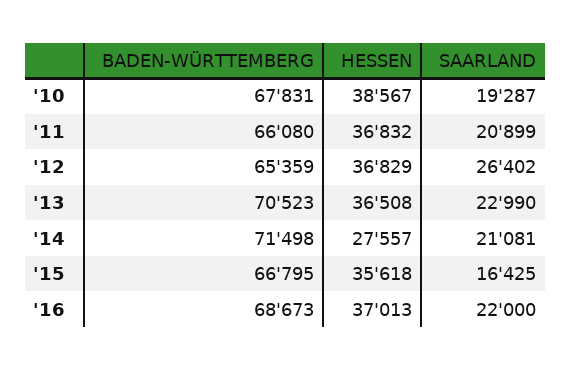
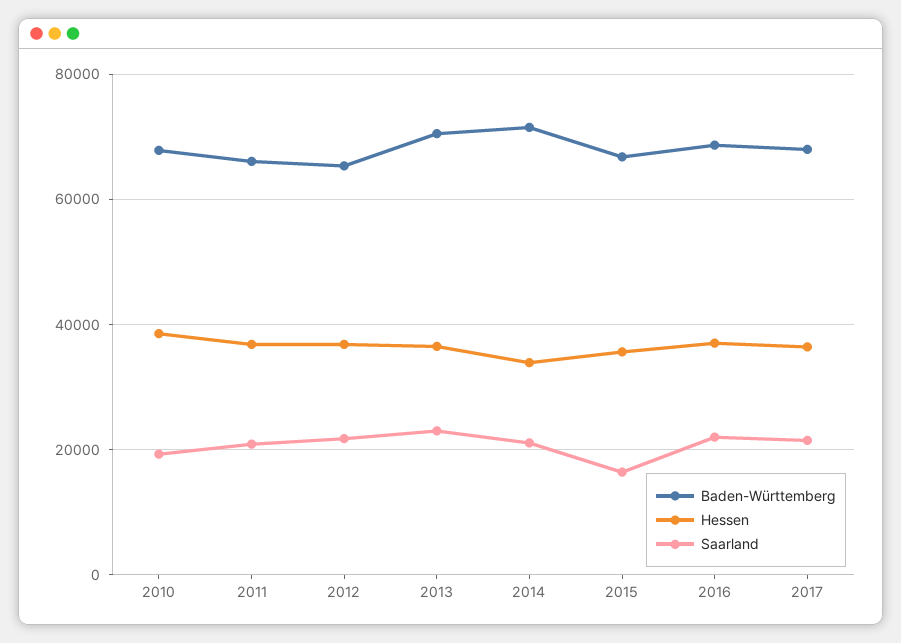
SAARLAND, '12: 26402 -> 22000
HESSEN, '14: 27557 -> 34000
BADEN-WÜRTTEMBERG, 2017: none -> 68000
HESSEN, 2017: none -> 36000
SAARLAND, 2017: none -> 22000

